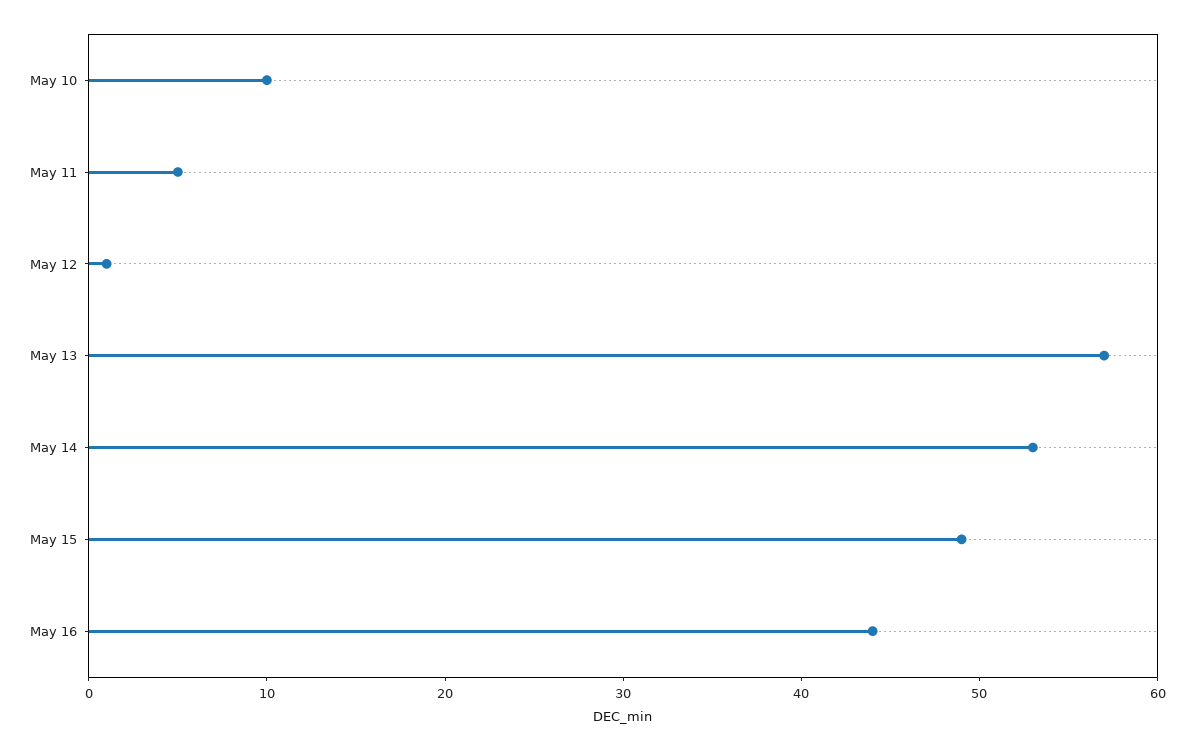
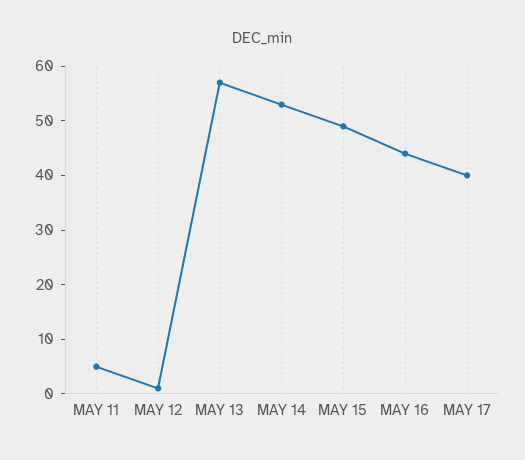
May 10: 10 -> none
MAY 17: none -> 40

